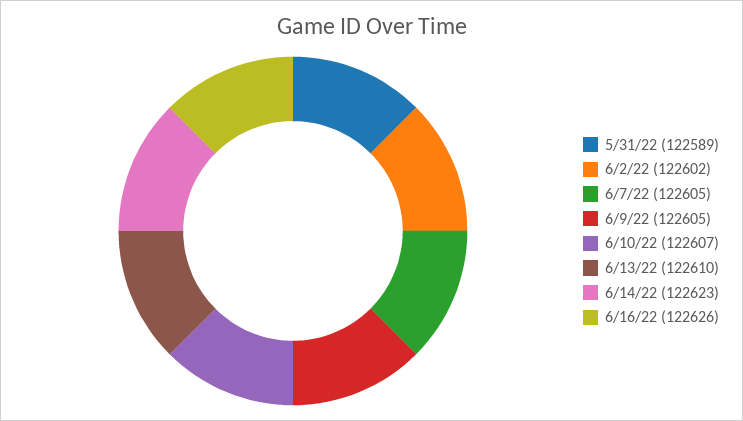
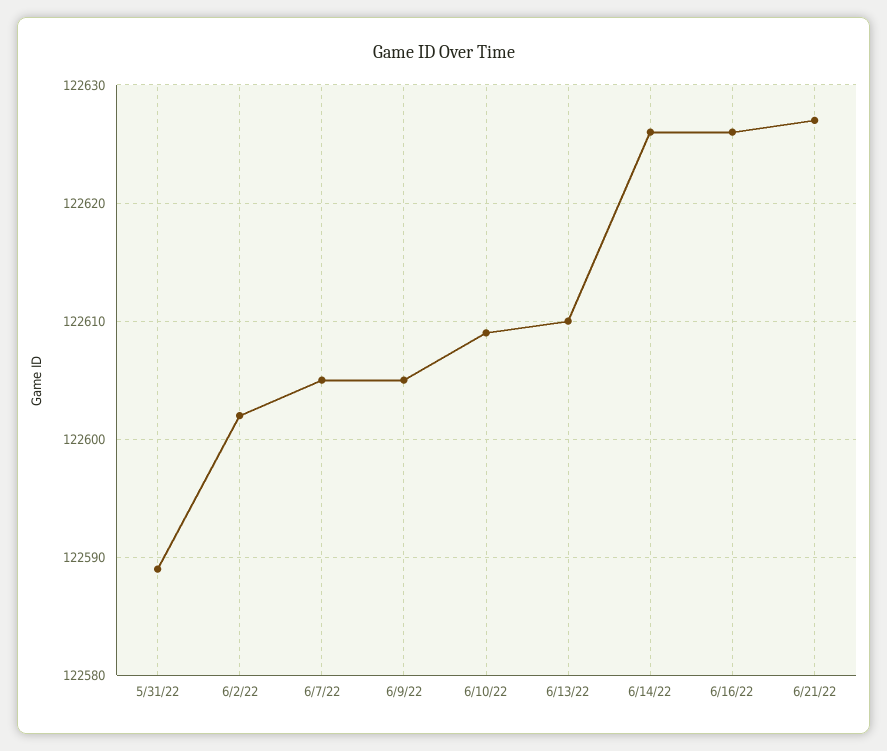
6/10/22: 122607 -> 122609
6/14/22: 122623 -> 122626
6/21/22: none -> 122627

